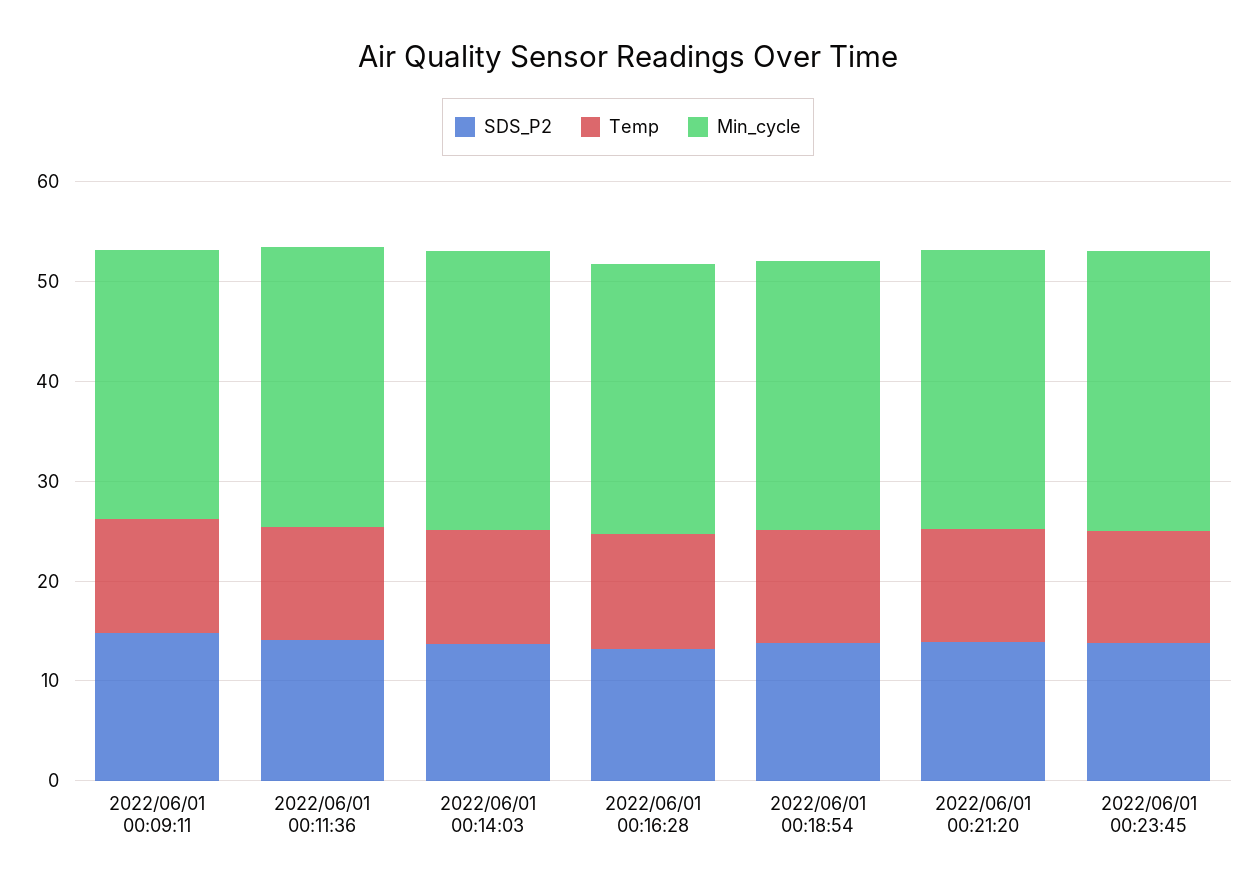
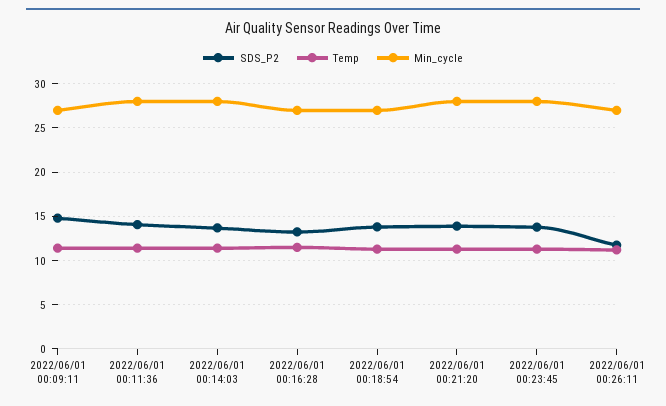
SDS_P2, 2022/06/01 00:26:11: none -> 12
Temp, 2022/06/01 00:26:11: none -> 11
Min_cycle, 2022/06/01 00:26:11: none -> 27

